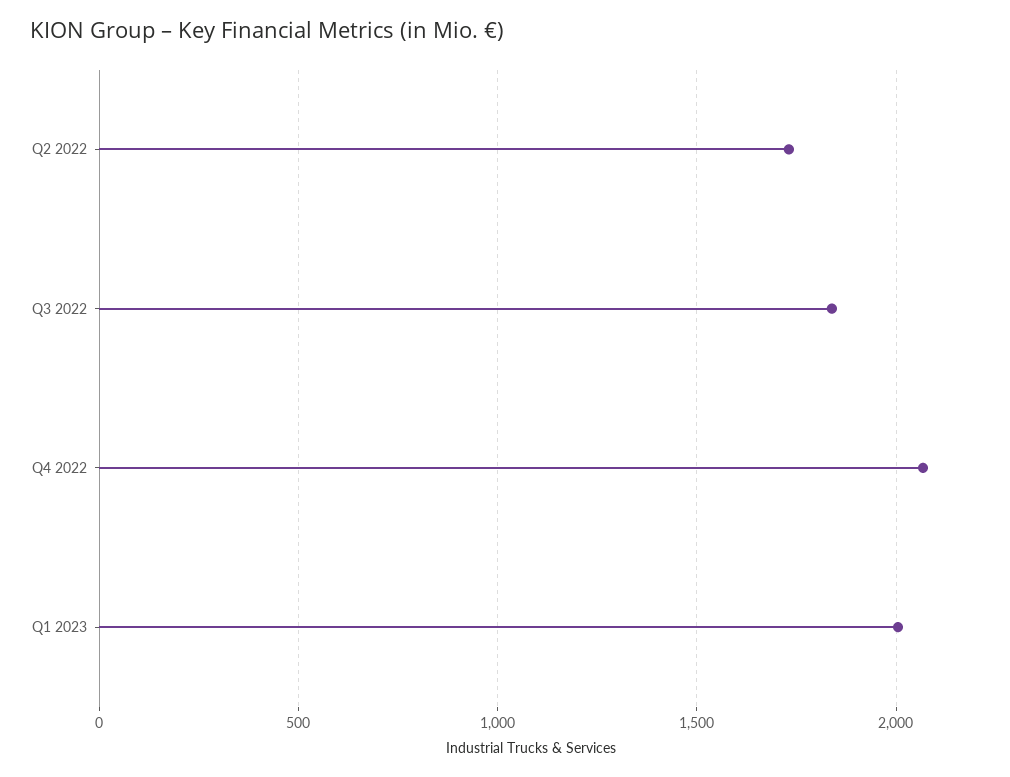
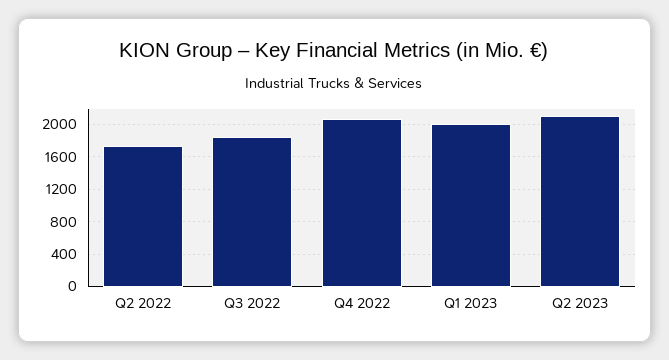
Q2 2023: none -> 2100

